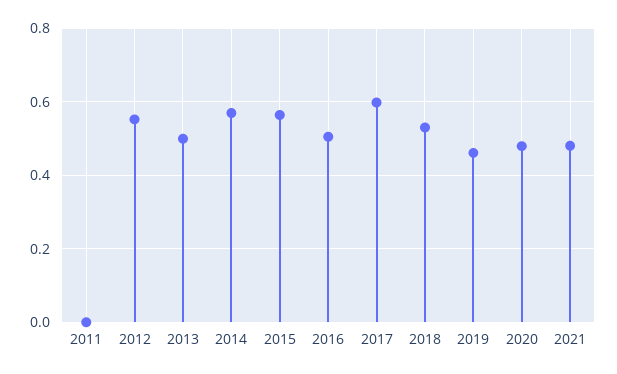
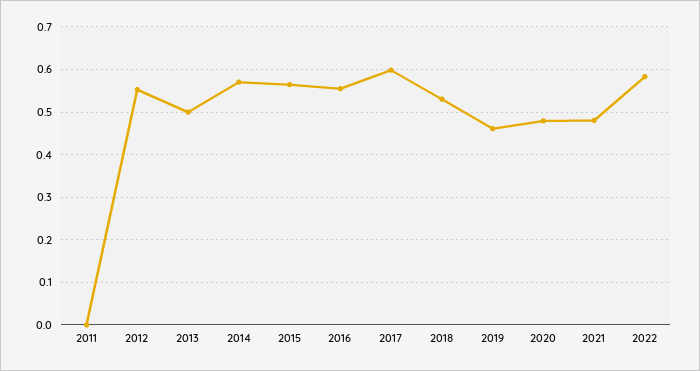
2016: 0.5 -> 0.56
2022: none -> 0.58

